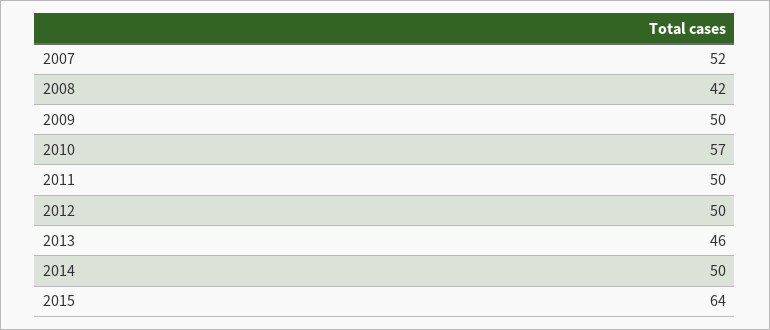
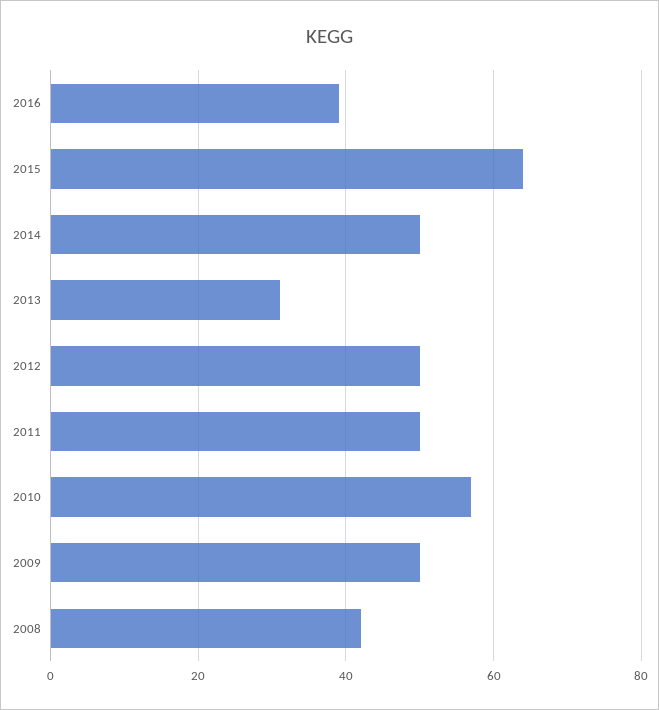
2007: 52 -> none
2013: 46 -> 30
2016: none -> 40

